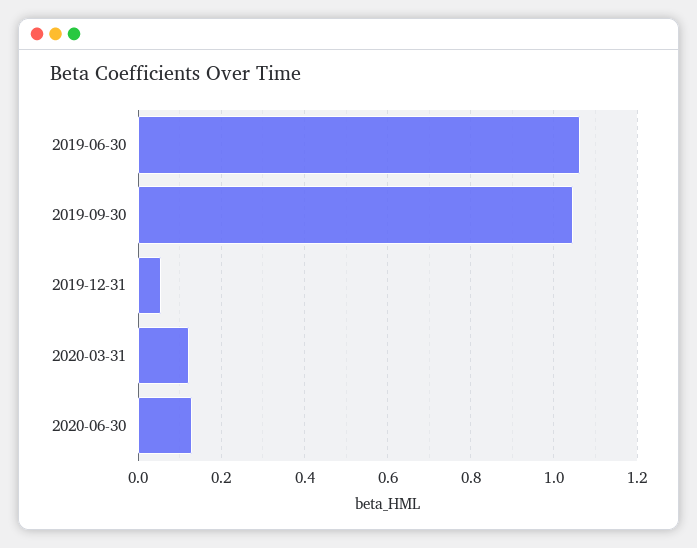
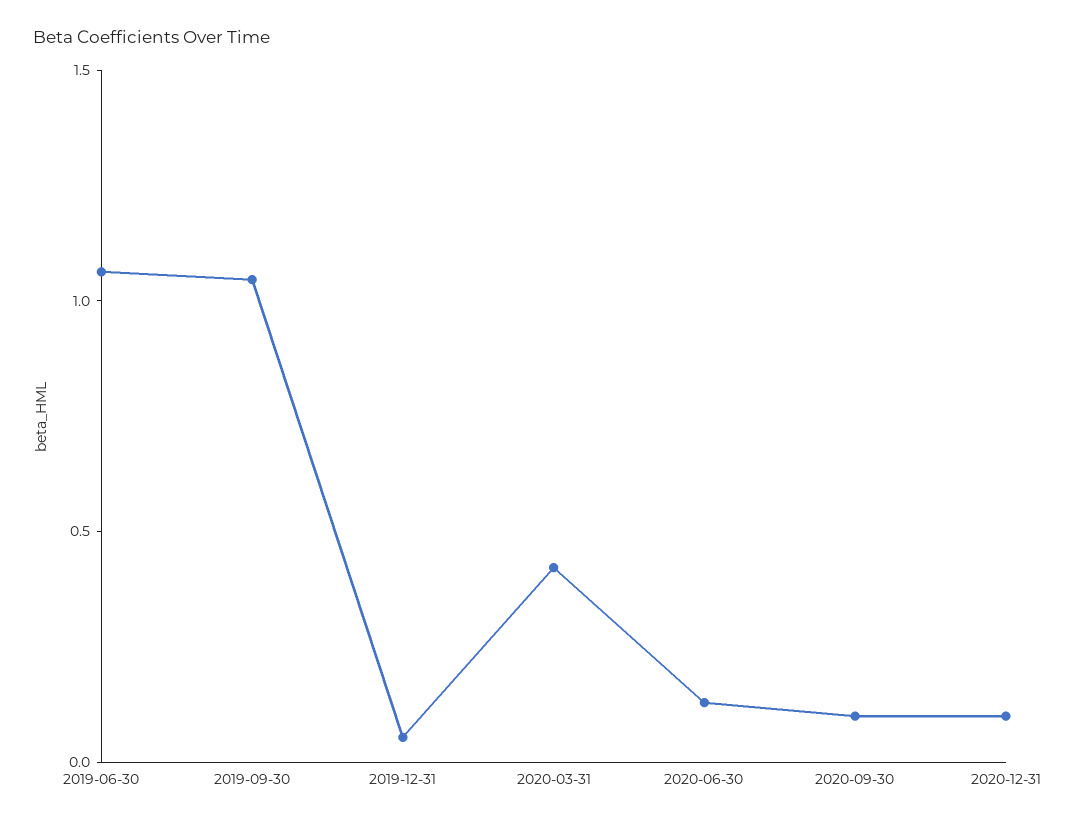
2020-03-31: 0.12 -> 0.4
2020-09-30: none -> 0.1
2020-12-31: none -> 0.1

